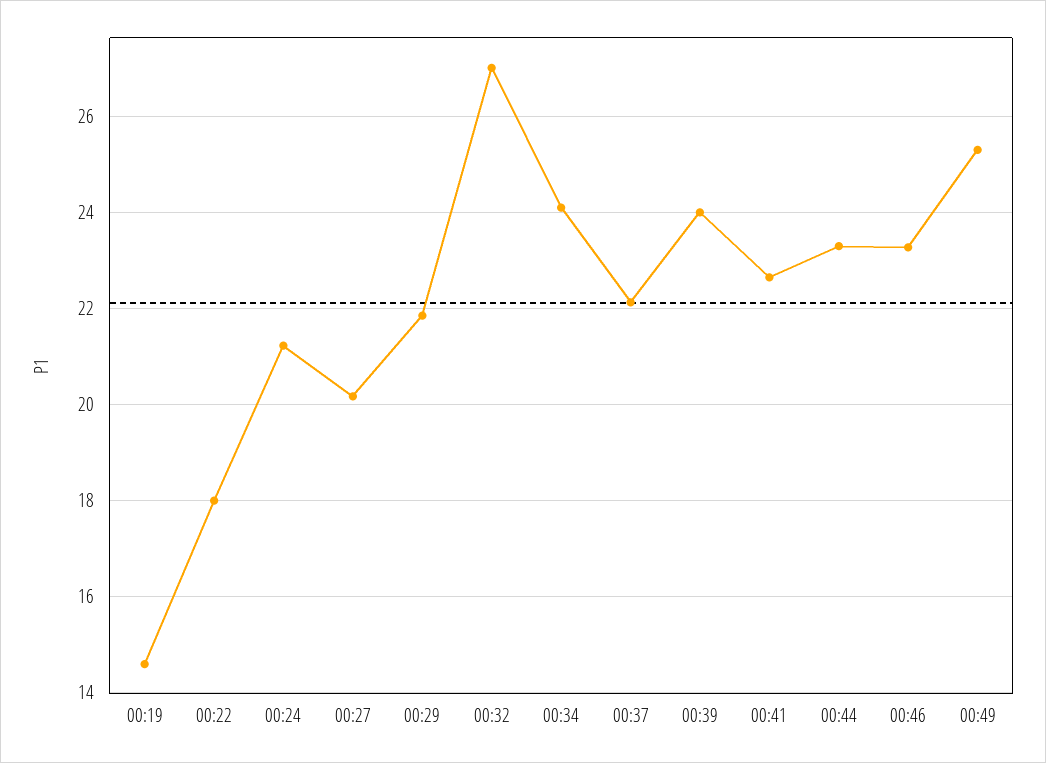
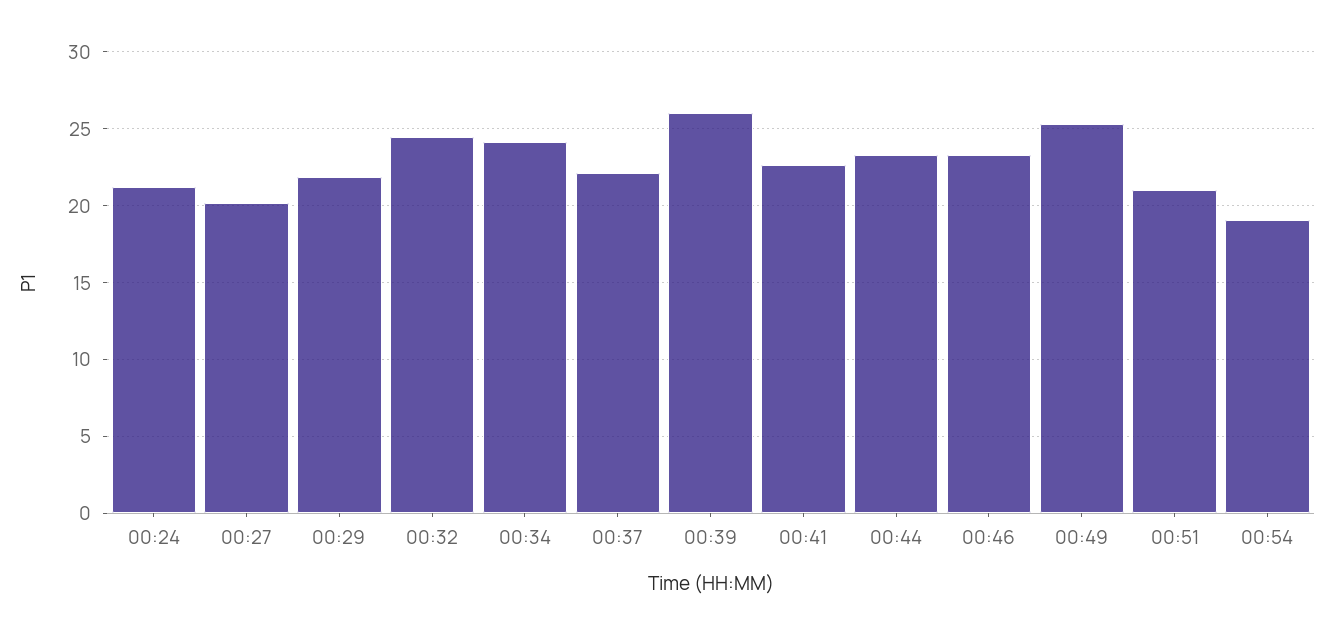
00:19: 14.6 -> none
00:22: 18 -> none
00:32: 27 -> 24.5
00:39: 24 -> 26
00:51: none -> 21
00:54: none -> 19

